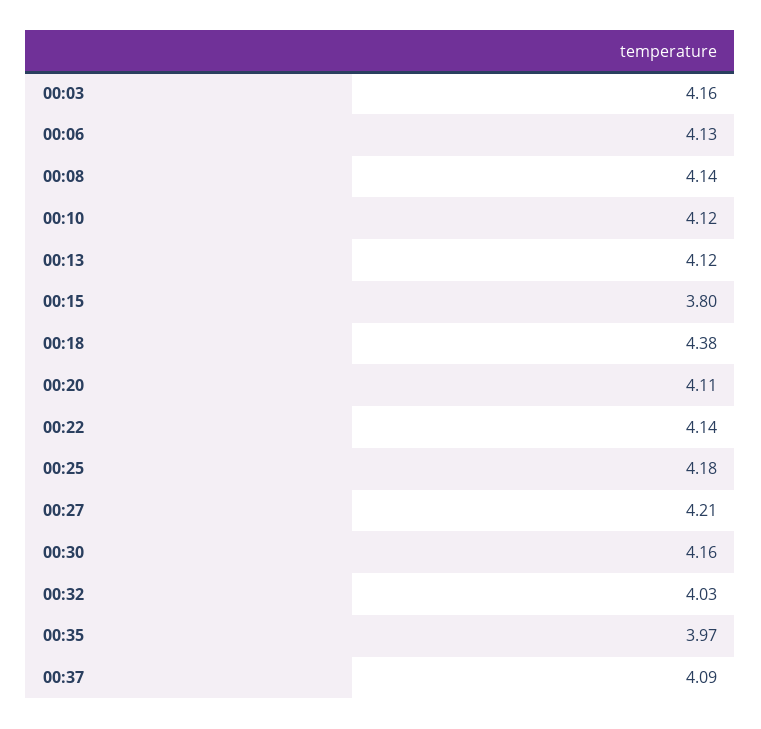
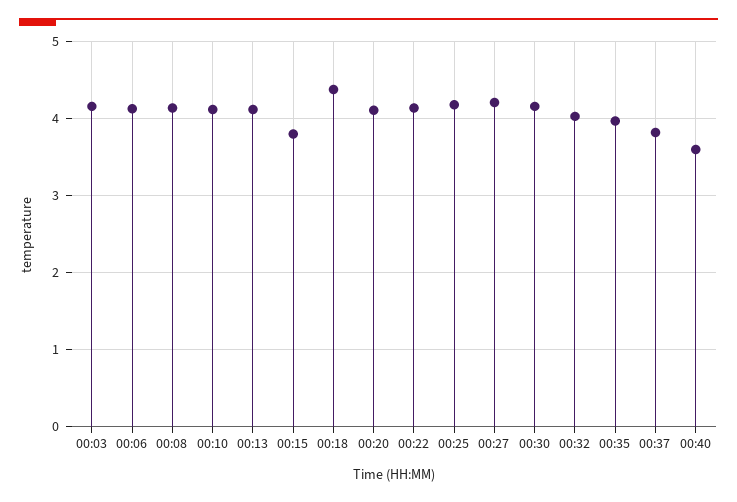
00:37: 4.09 -> 3.8
00:40: none -> 3.6

